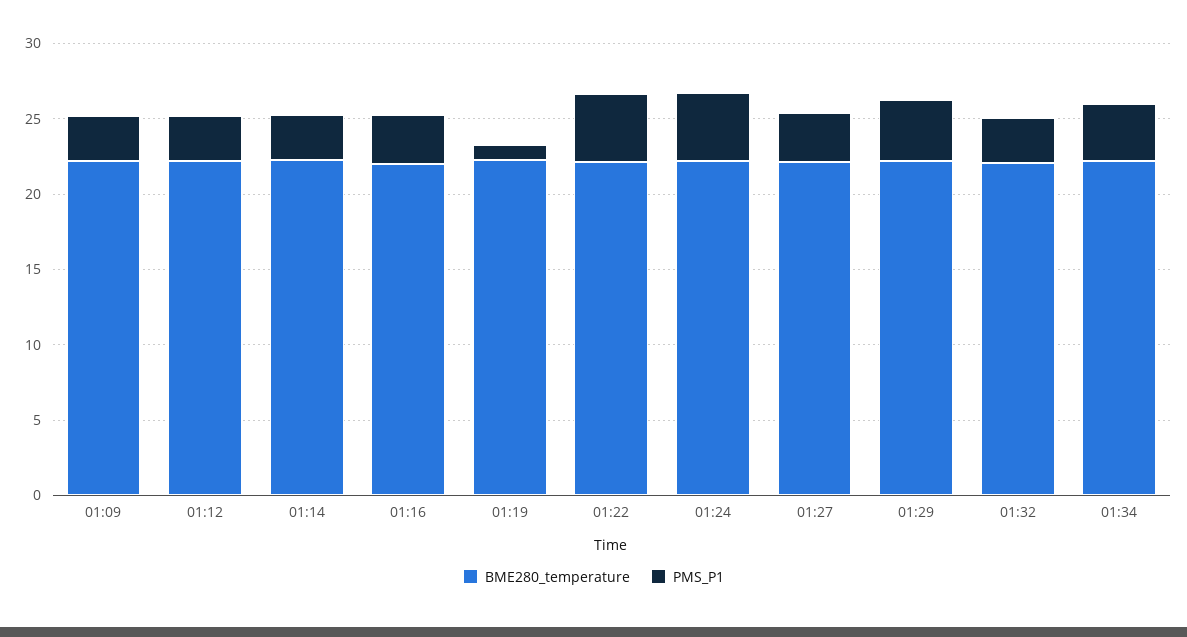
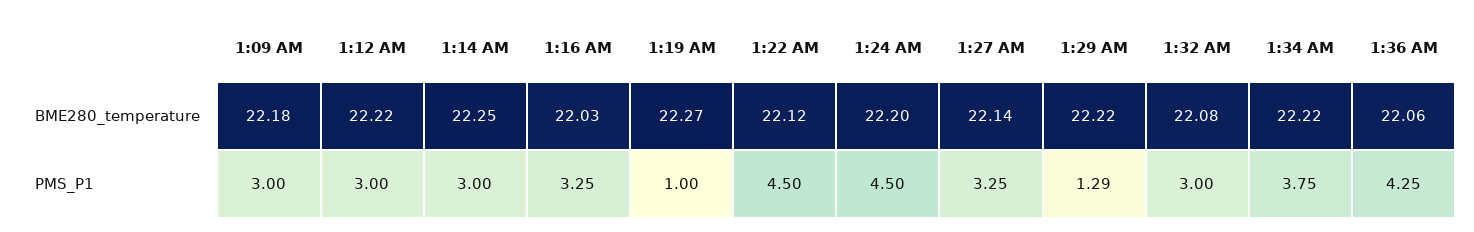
PMS_P1, 01:29: 4 -> 1.29
BME280_temperature, 1:36 AM: none -> 22.06
PMS_P1, 1:36 AM: none -> 4.25

